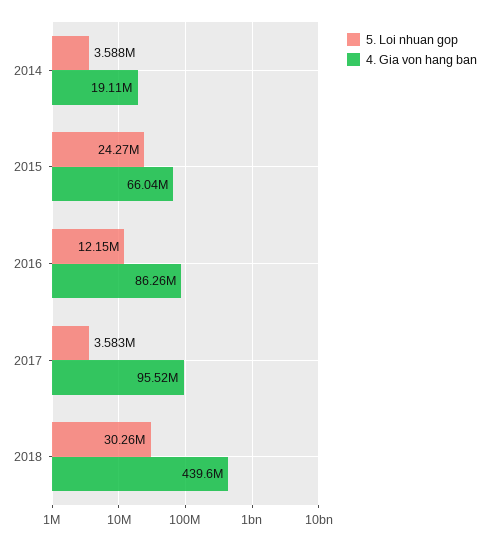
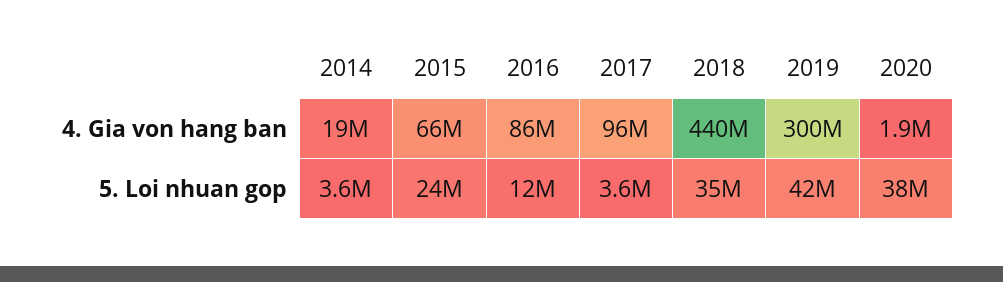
5. Loi nhuan gop, 2018: 30260000 -> 35000000
4. Gia von hang ban, 2019: none -> 300000000
4. Gia von hang ban, 2020: none -> 1900000
5. Loi nhuan gop, 2019: none -> 42000000
5. Loi nhuan gop, 2020: none -> 38000000

